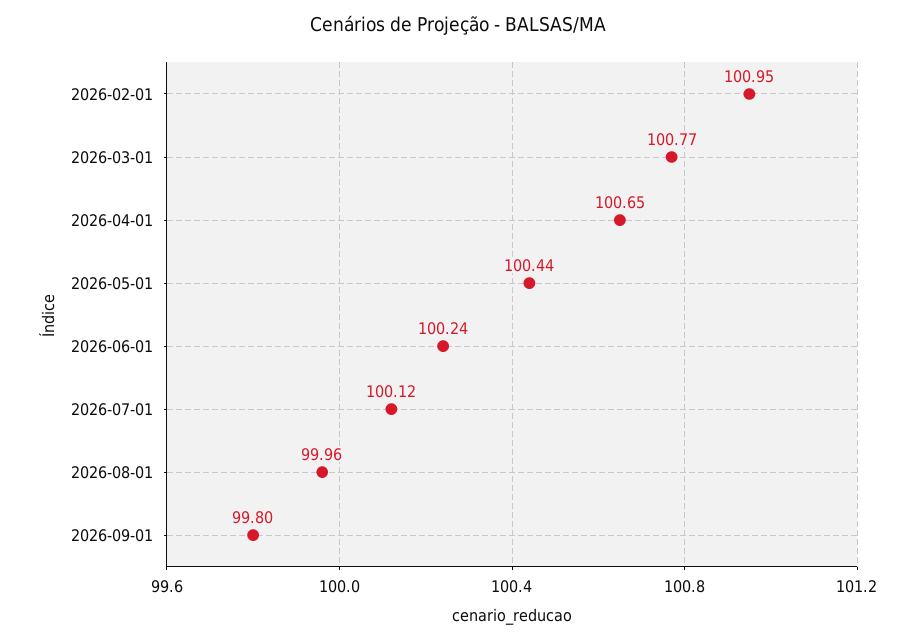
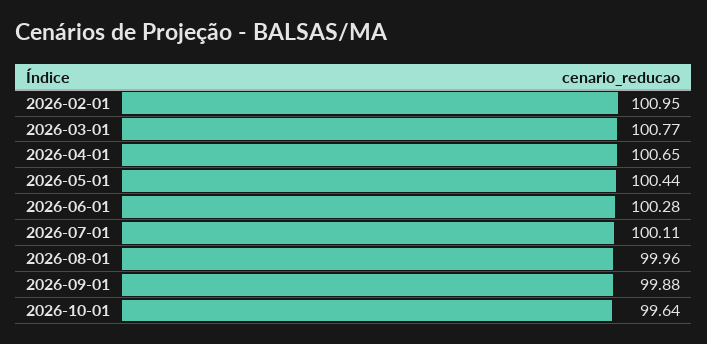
2026-06-01: 100.24 -> 100.28
2026-07-01: 100.12 -> 100.11
2026-09-01: 99.8 -> 99.88
2026-10-01: none -> 99.64

